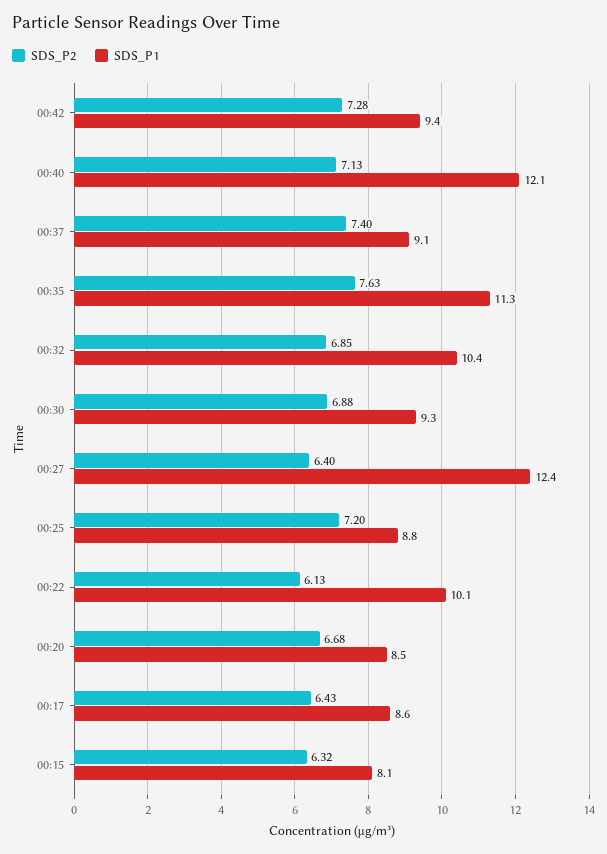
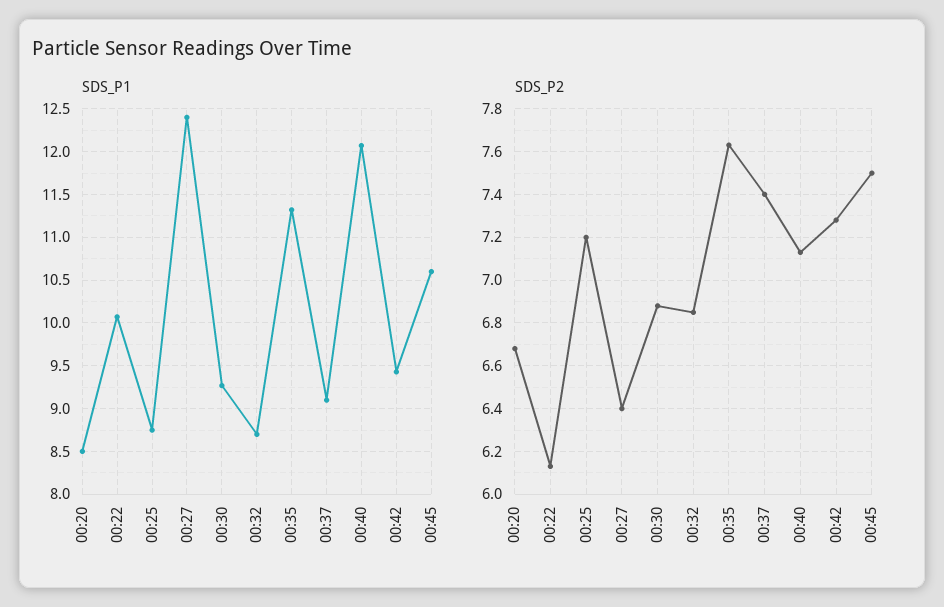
SDS_P1, 00:32: 10.4 -> 8.7
SDS_P2, 00:17: 6.43 -> none
SDS_P1, 00:17: 8.6 -> none
SDS_P2, 00:15: 6.32 -> none
SDS_P1, 00:15: 8.1 -> none
SDS_P1, 00:45: none -> 10.6
SDS_P2, 00:45: none -> 7.5

